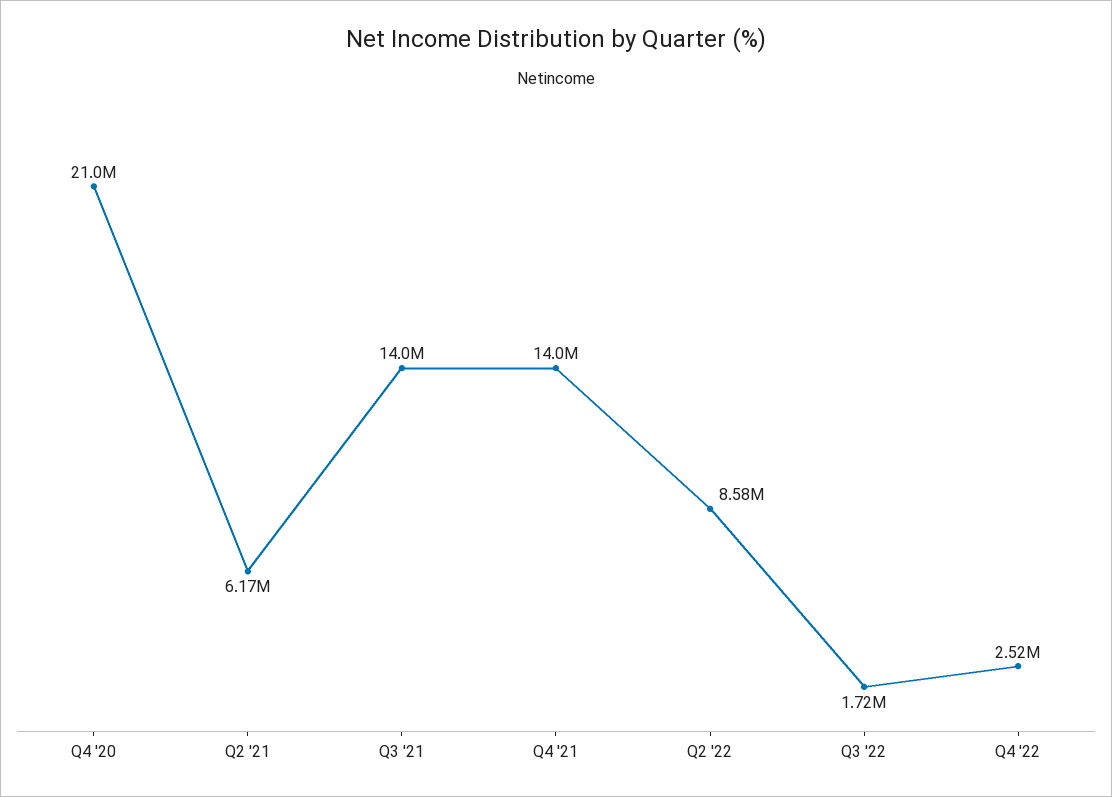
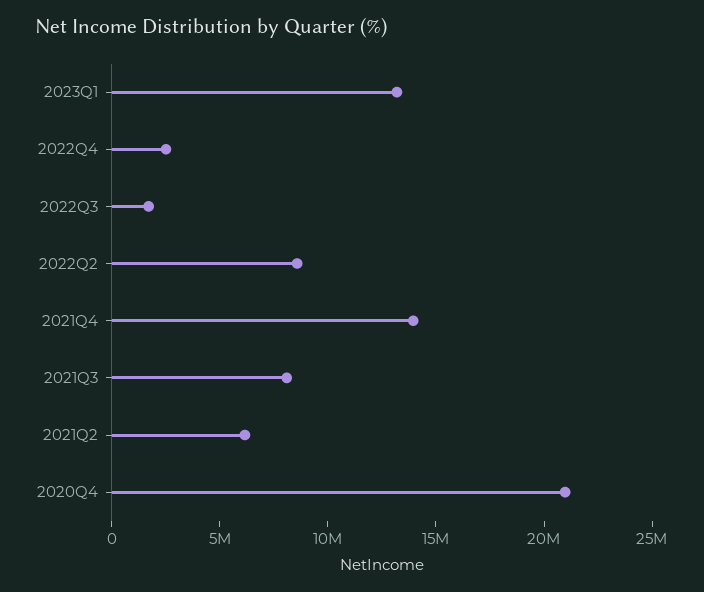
Q3 '21: 14000000 -> 8000000
2023Q1: none -> 13000000

